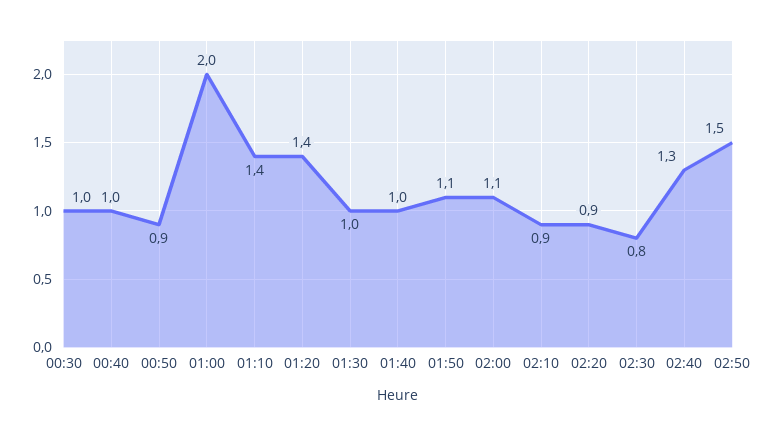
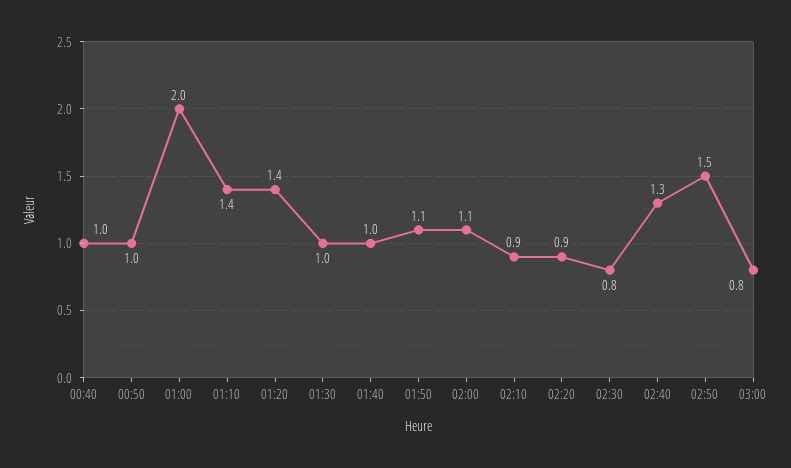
00:30: 1 -> none
00:50: 0.9 -> 1
03:00: none -> 0.8

